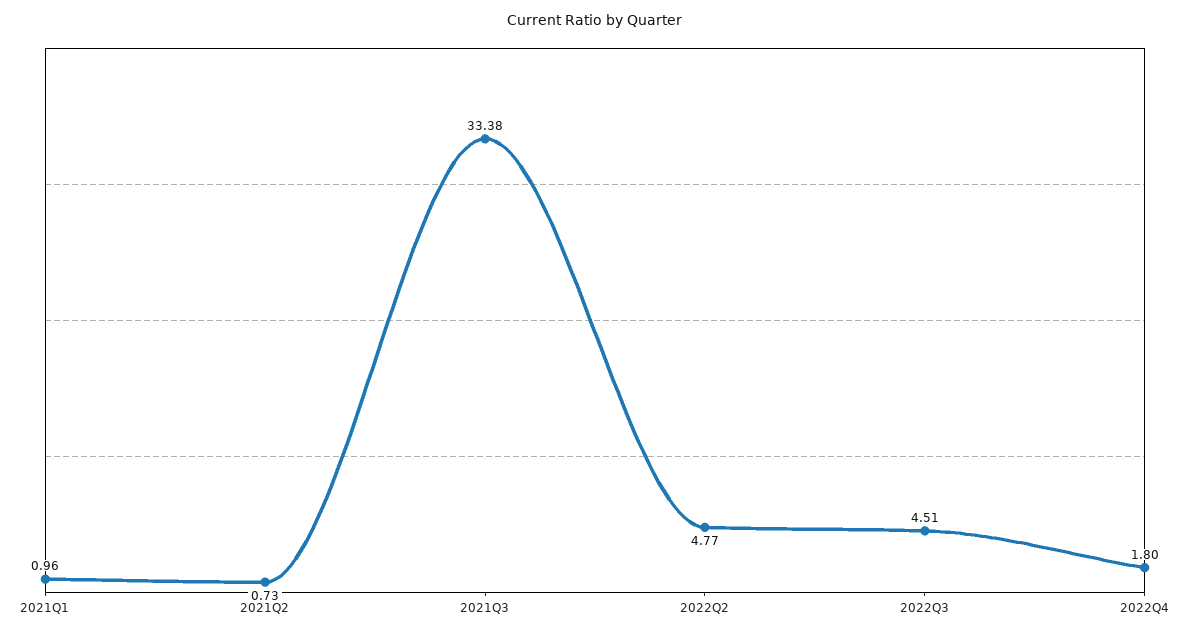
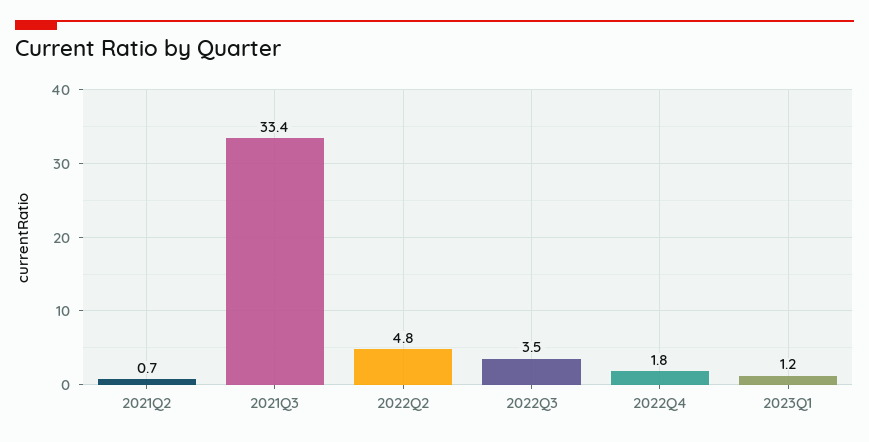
2021Q1: 0.96 -> none
2022Q3: 4.51 -> 3.5
2023Q1: none -> 1.2

